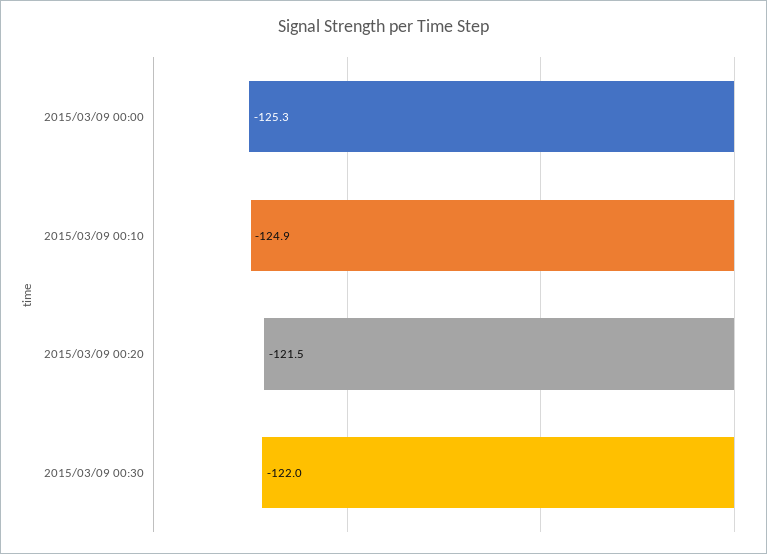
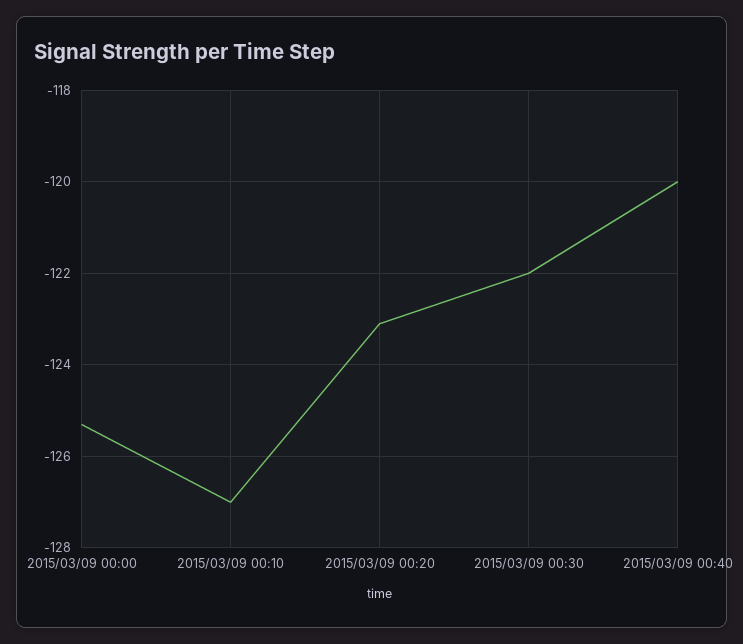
2015/03/09 00:10: -124.9 -> -127
2015/03/09 00:20: -121.5 -> -123
2015/03/09 00:40: none -> -120

